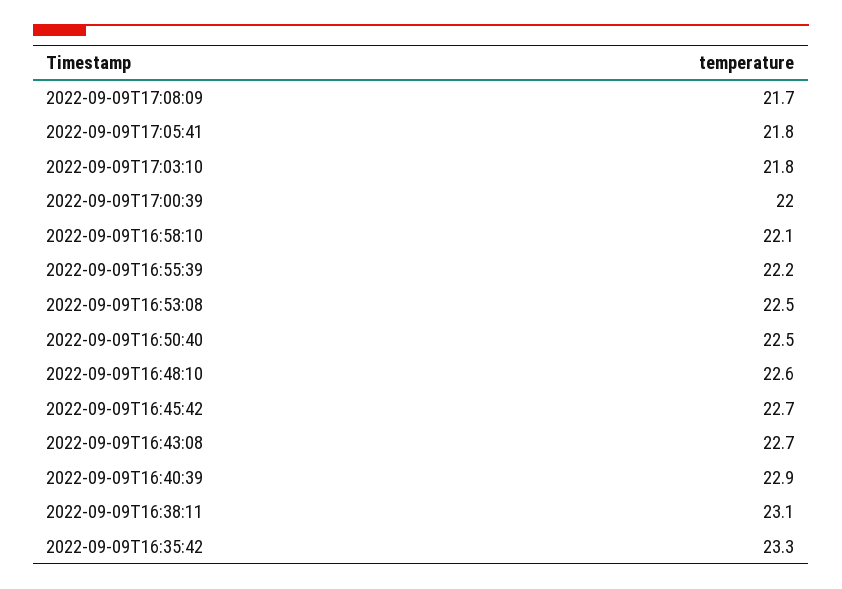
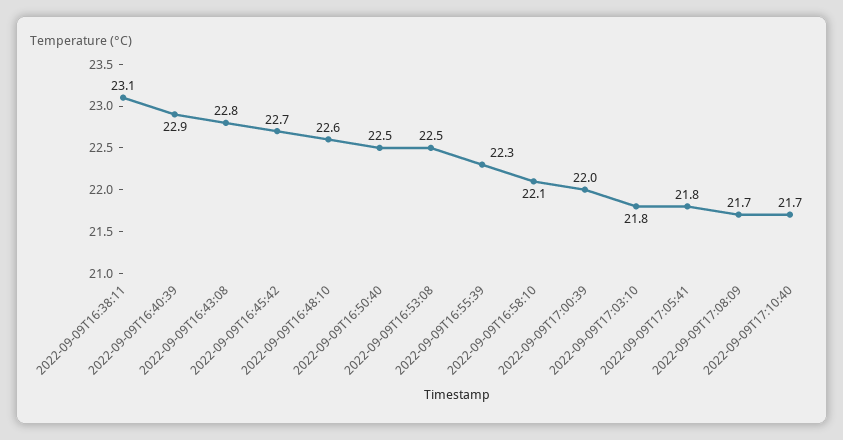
2022-09-09T16:55:39: 22.2 -> 22.3
2022-09-09T16:43:08: 22.7 -> 22.8
2022-09-09T16:35:42: 23.3 -> none
2022-09-09T17:10:40: none -> 21.7

